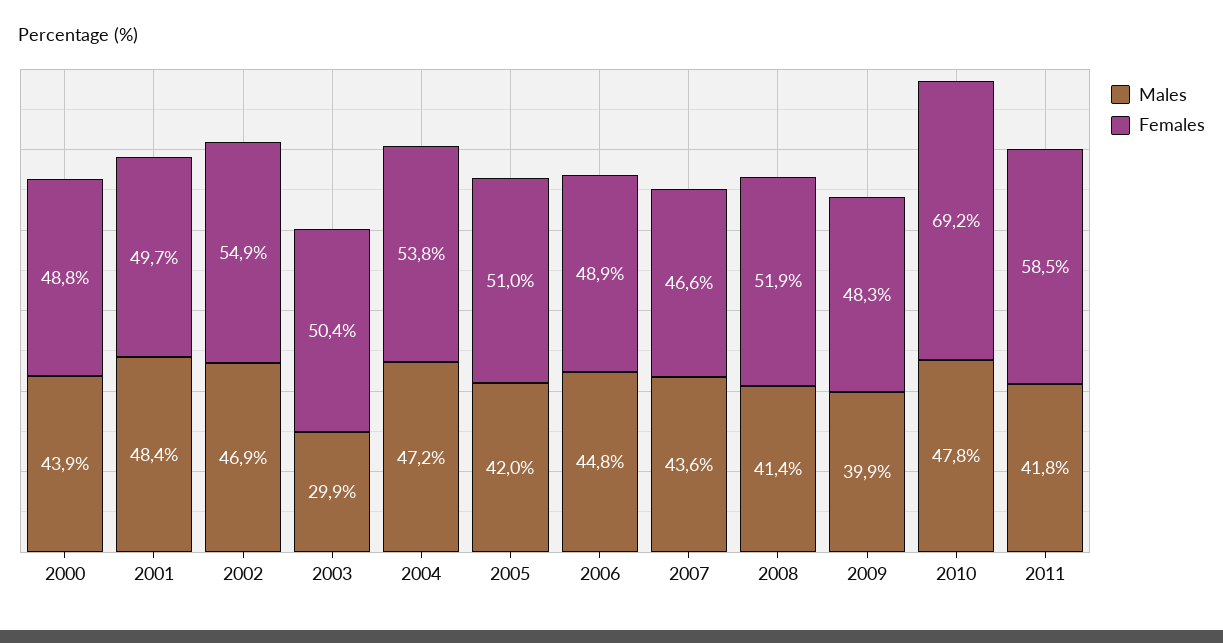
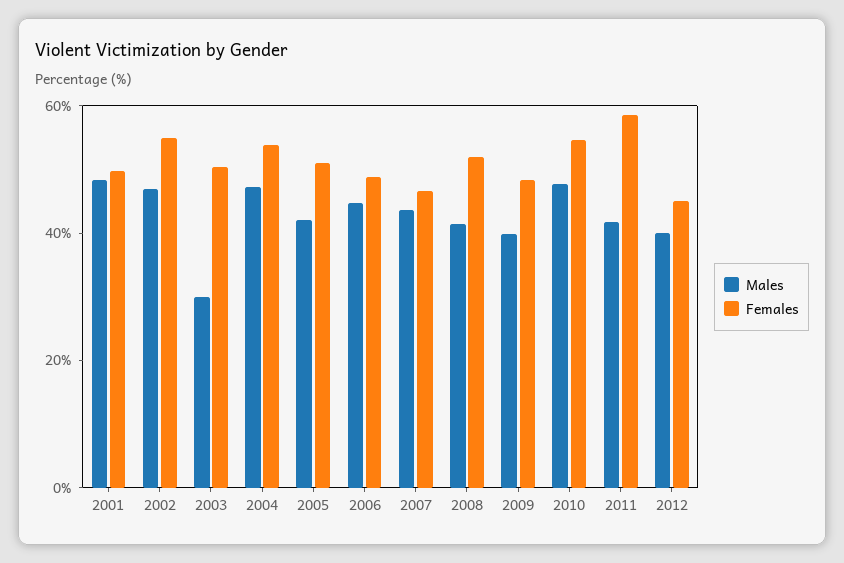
Males, 2000: 43.9 -> none
Females, 2000: 48.8 -> none
Females, 2010: 69.2 -> 55
Males, 2012: none -> 40
Females, 2012: none -> 45

